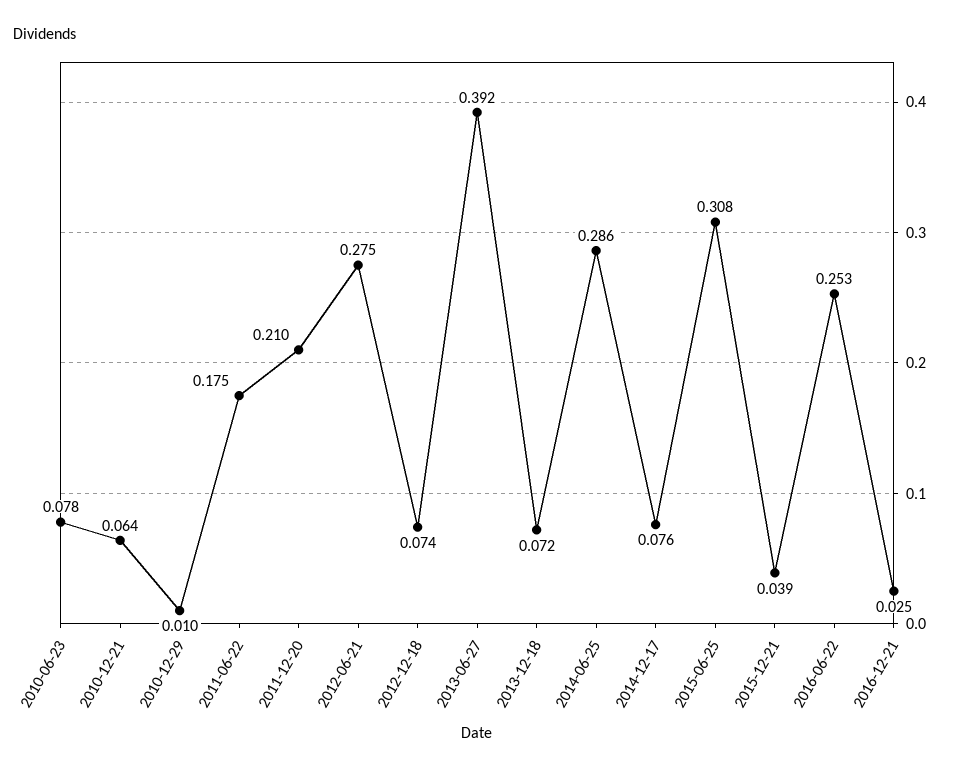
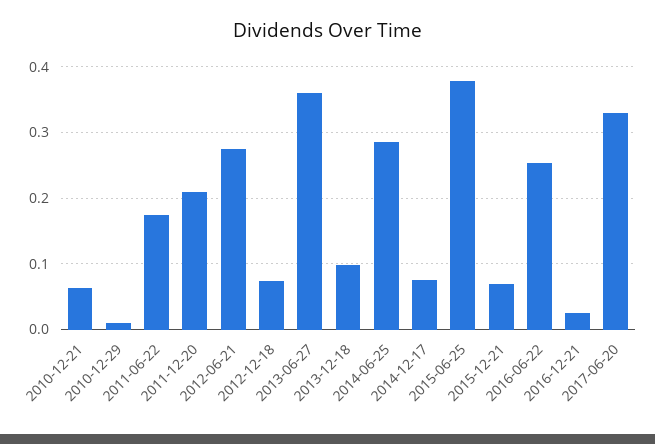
2010-06-23: 0.078 -> none
2013-06-27: 0.392 -> 0.36
2013-12-18: 0.072 -> 0.1
2015-06-25: 0.308 -> 0.38
2015-12-21: 0.039 -> 0.07
2017-06-20: none -> 0.33

